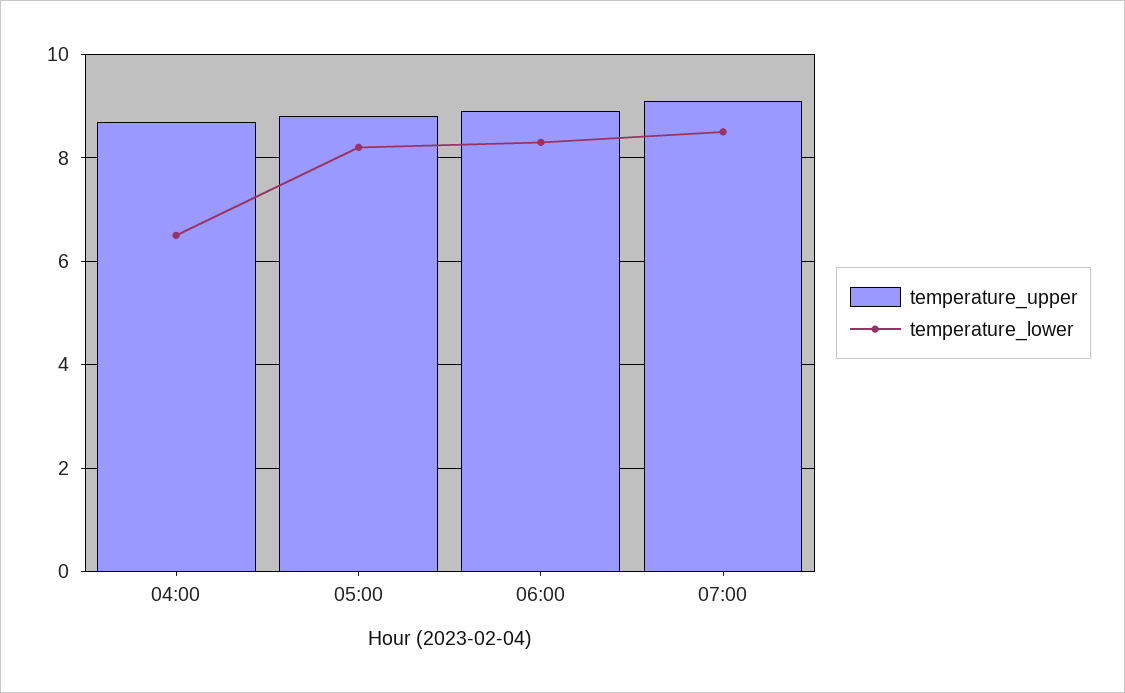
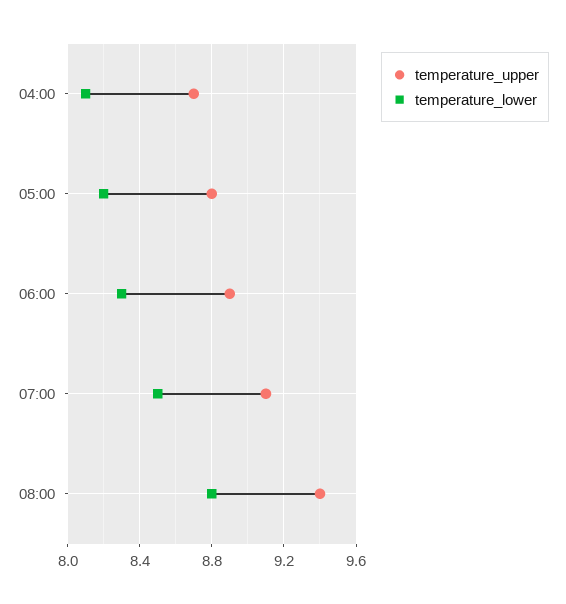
temperature_lower, 04:00: 6.5 -> 8.1
temperature_upper, 08:00: none -> 9.4
temperature_lower, 08:00: none -> 8.8

